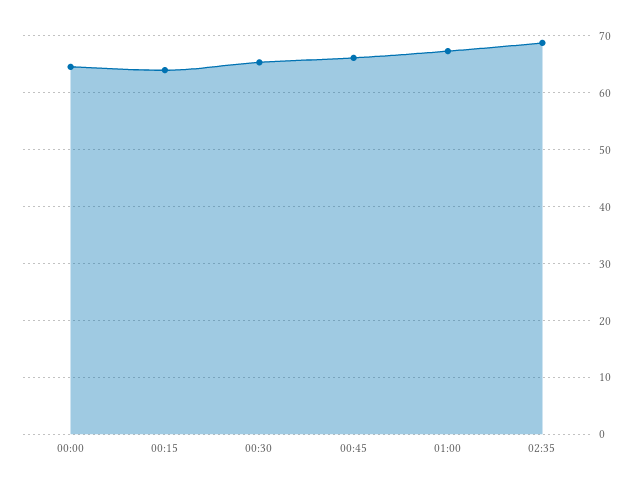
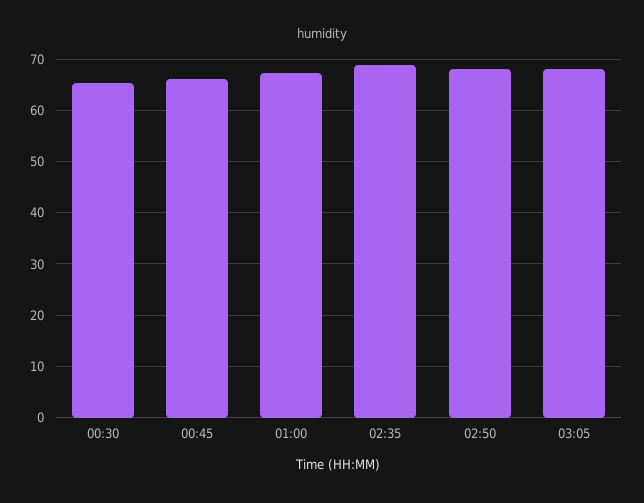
00:00: 64 -> none
00:15: 64 -> none
02:50: none -> 68
03:05: none -> 68

